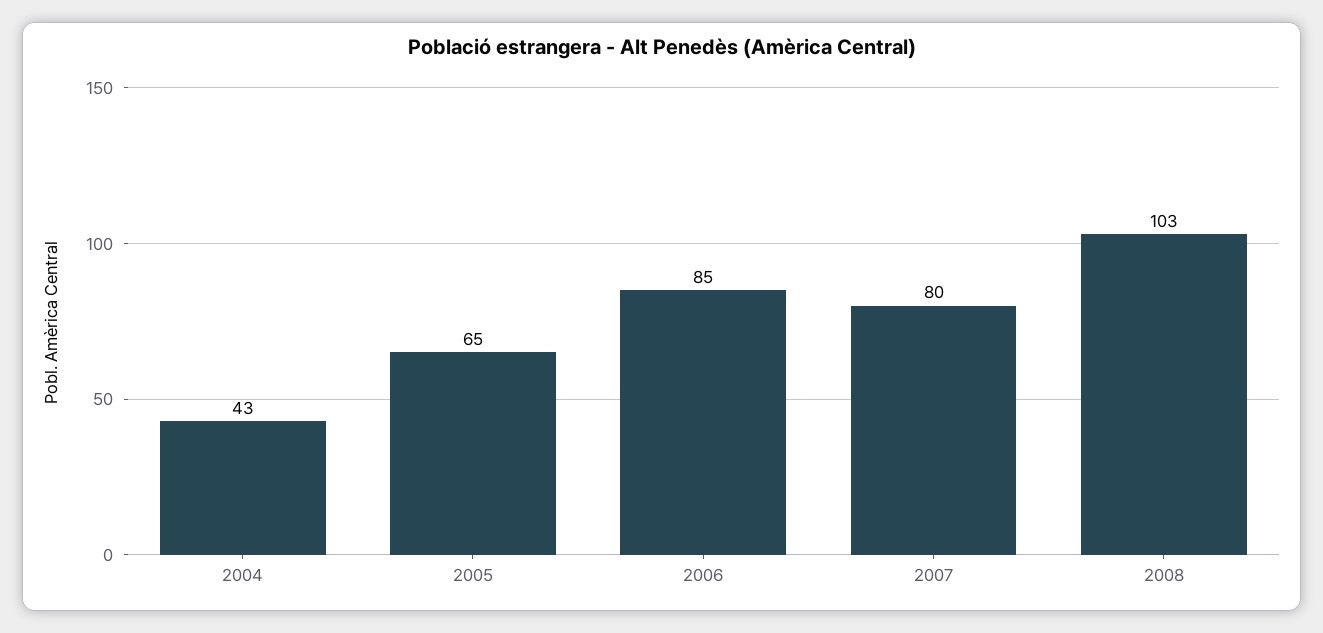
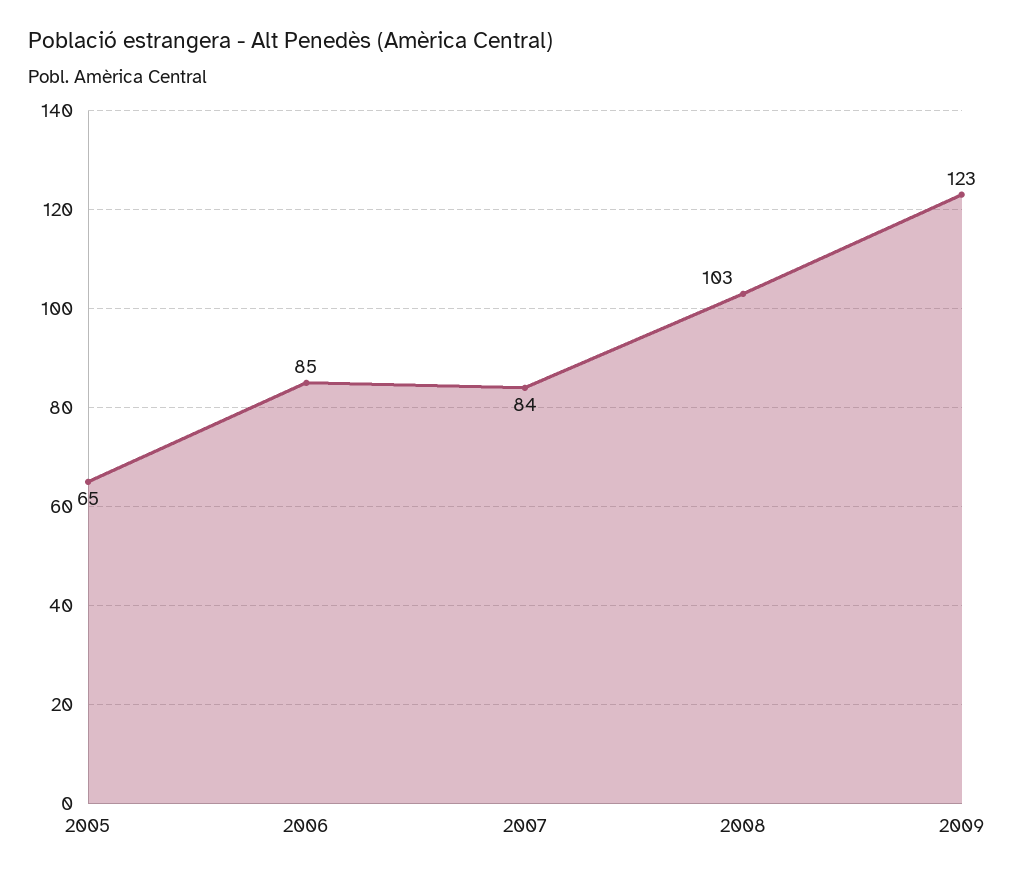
2004: 43 -> none
2007: 80 -> 84
2009: none -> 123

